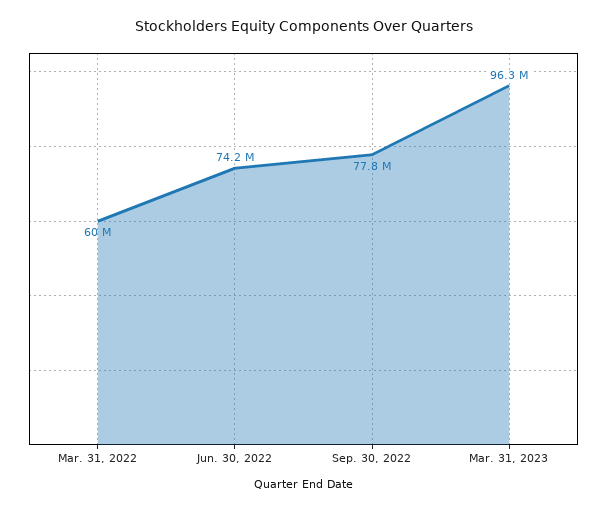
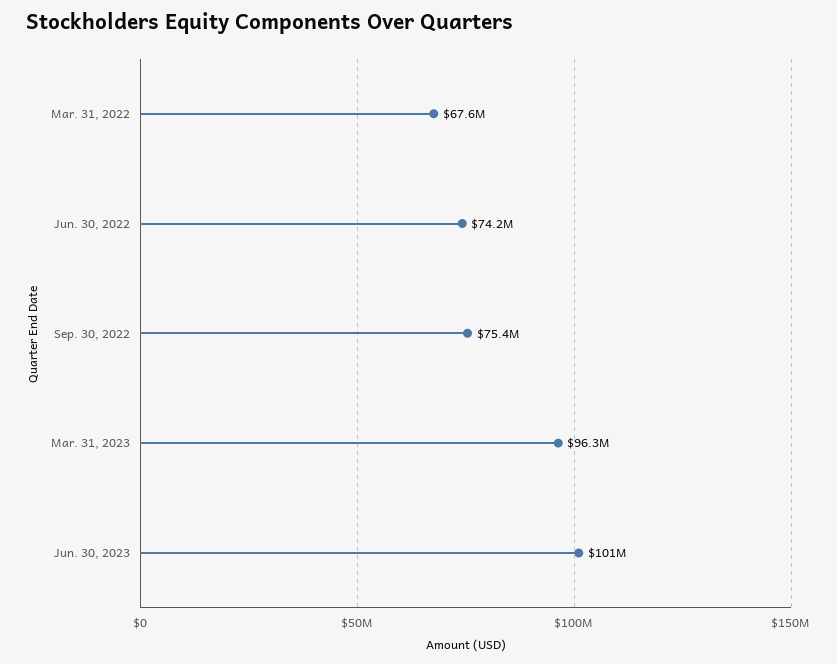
Mar. 31, 2022: 60000000 -> 67600000
Sep. 30, 2022: 77800000 -> 75400000
Jun. 30, 2023: none -> 101000000

